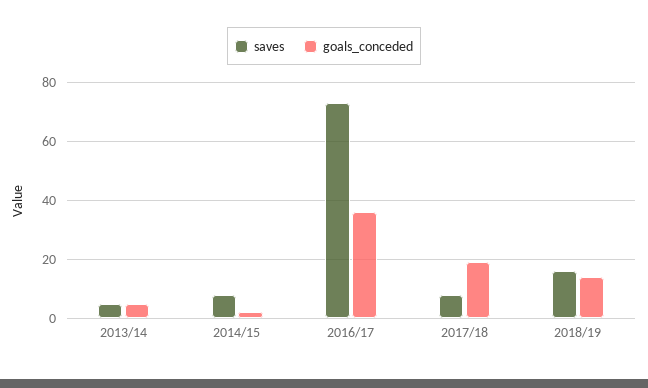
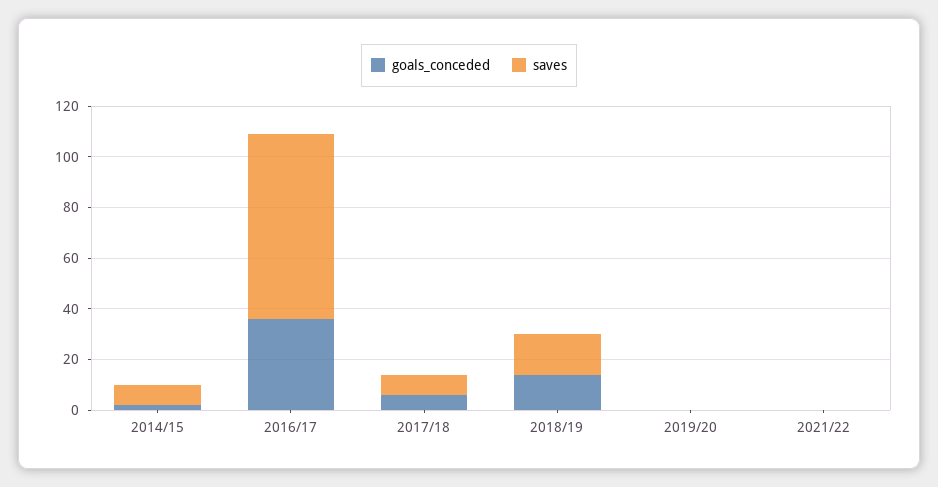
saves, 2013/14: 5 -> none
goals_conceded, 2013/14: 5 -> none
goals_conceded, 2017/18: 20 -> 5
goals_conceded, 2019/20: none -> 0
saves, 2019/20: none -> 0
goals_conceded, 2021/22: none -> 0
saves, 2021/22: none -> 0

